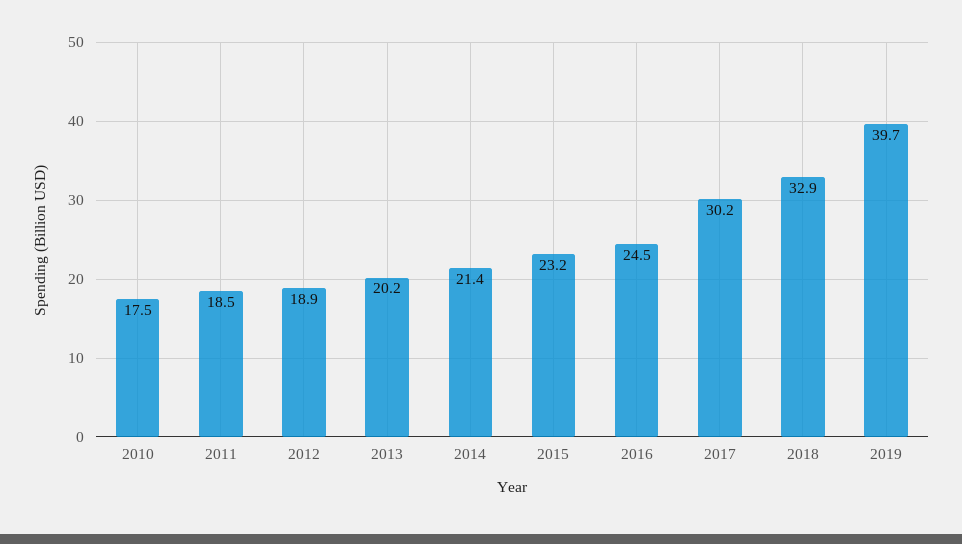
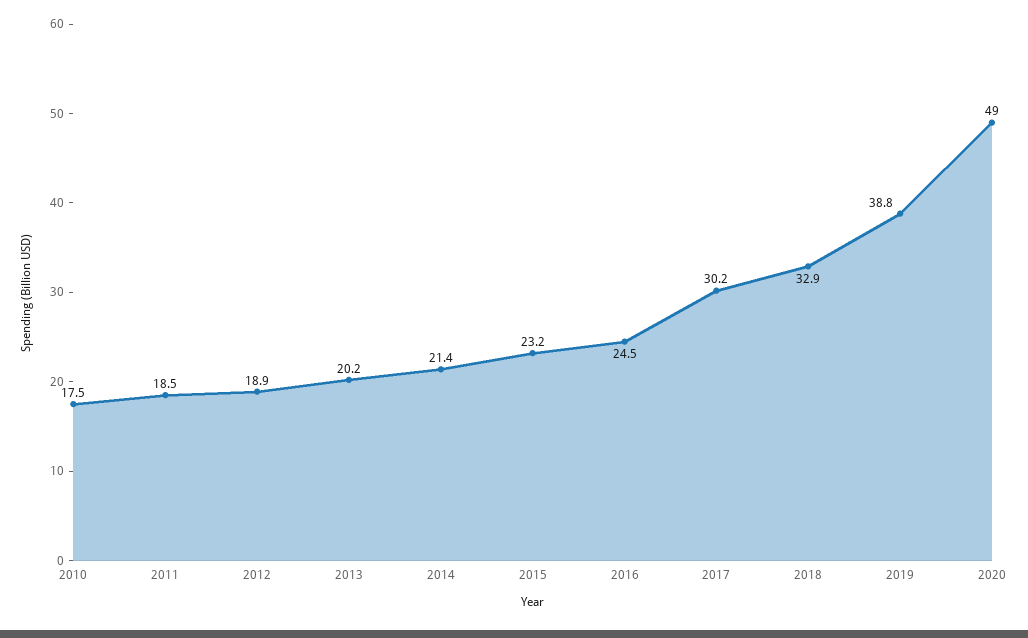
2019: 39.7 -> 38.8
2020: none -> 49

